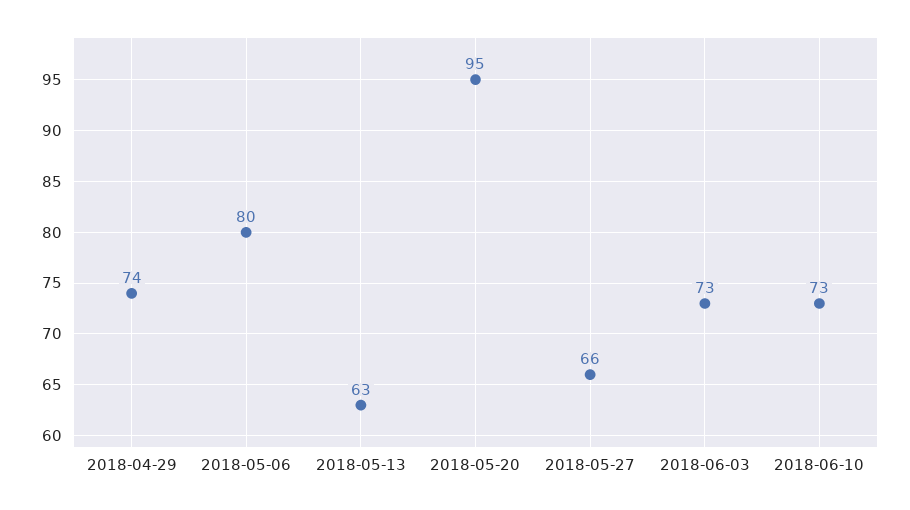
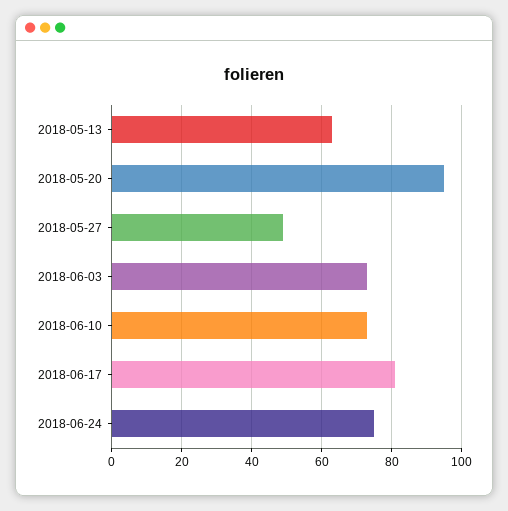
2018-04-29: 74 -> none
2018-05-06: 80 -> none
2018-05-27: 66 -> 50
2018-06-17: none -> 80
2018-06-24: none -> 75

